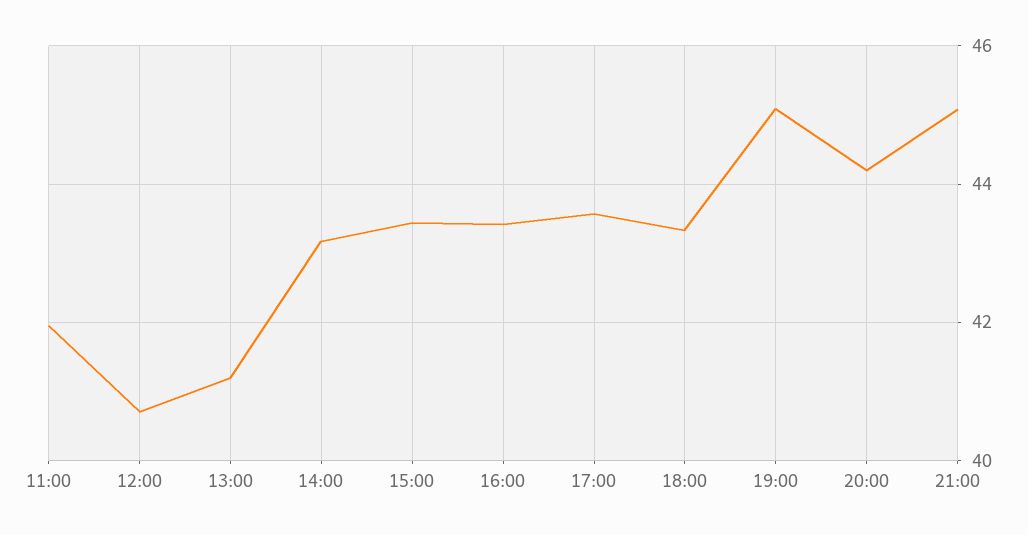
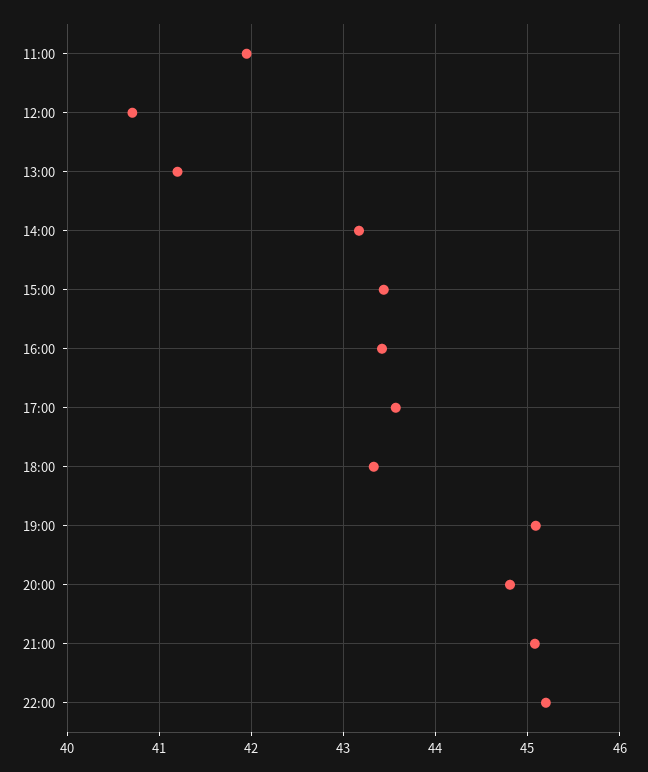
20:00: 44.2 -> 44.8
22:00: none -> 45.2

